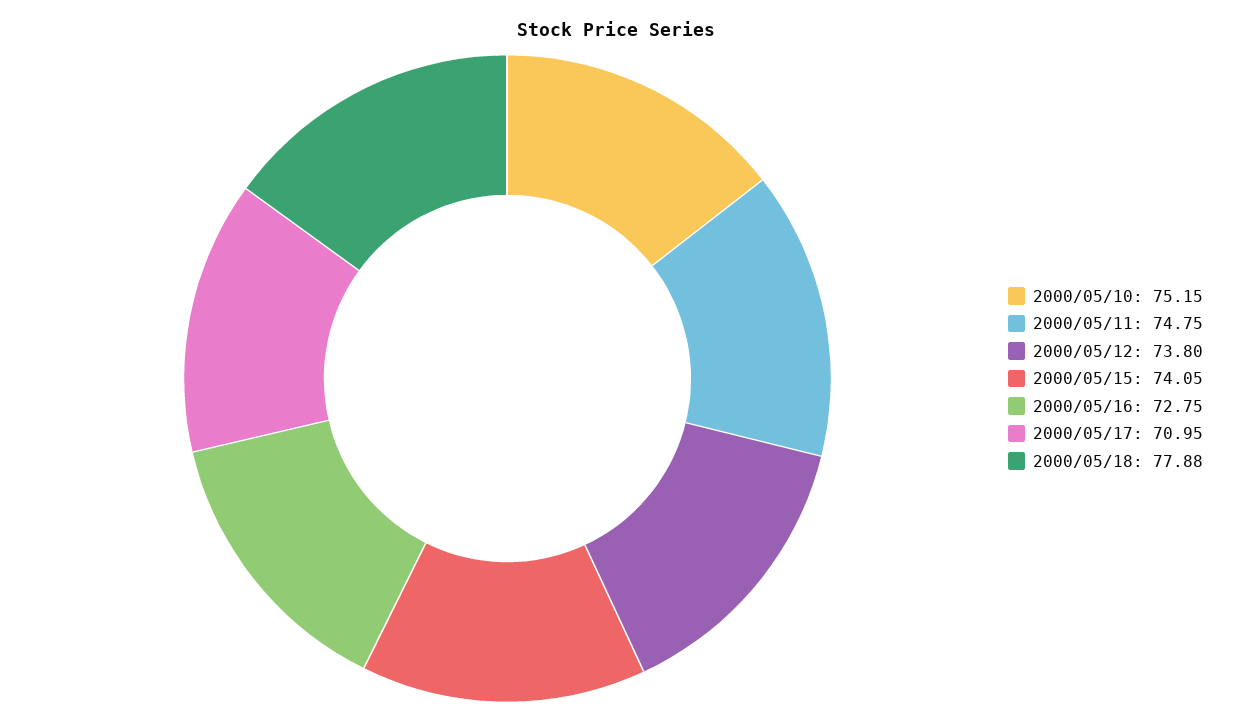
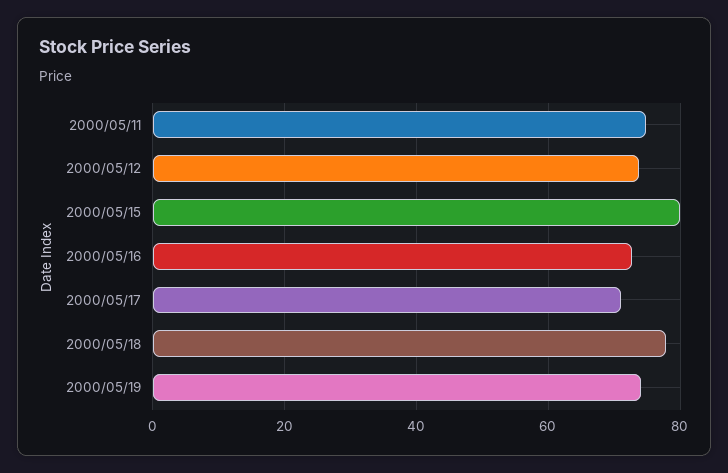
2000/05/10: 75.15 -> none
2000/05/15: 74.05 -> 80
2000/05/19: none -> 74

